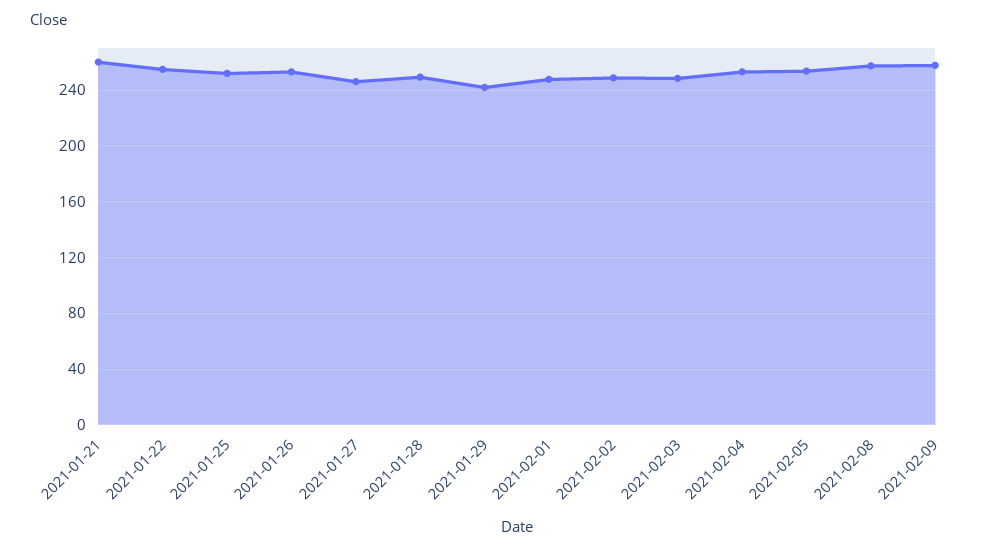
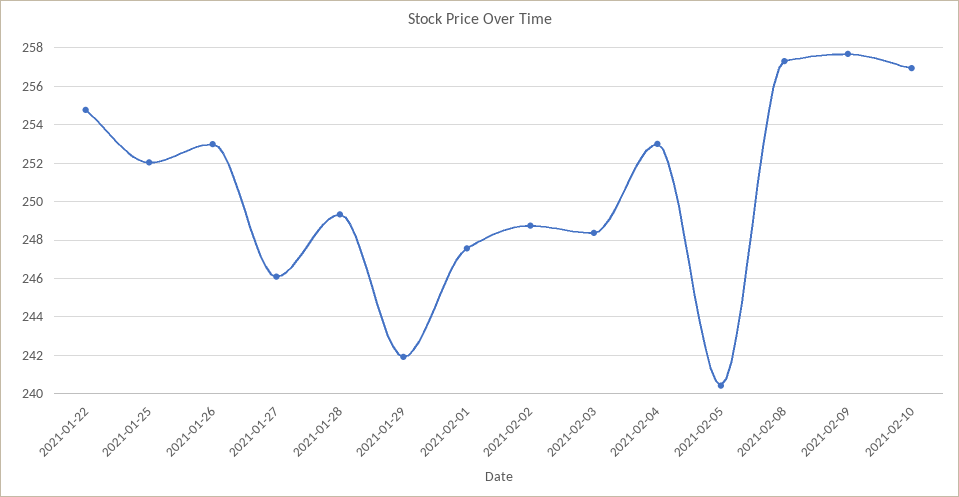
2021-01-21: 260 -> none
2021-02-05: 255 -> 240.5
2021-02-10: none -> 257

